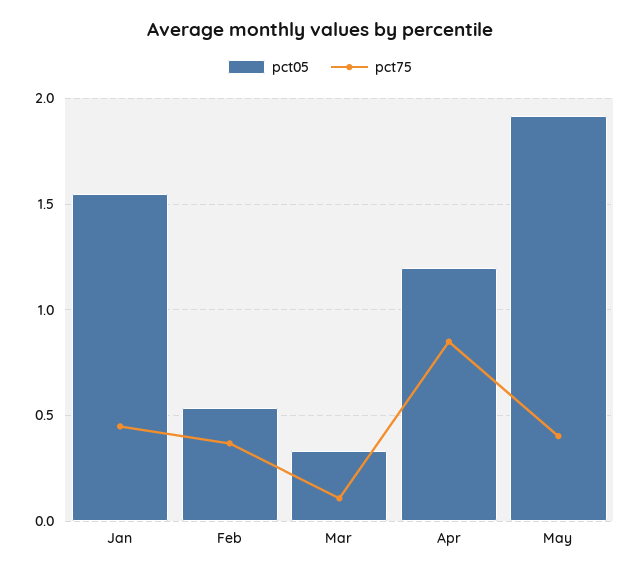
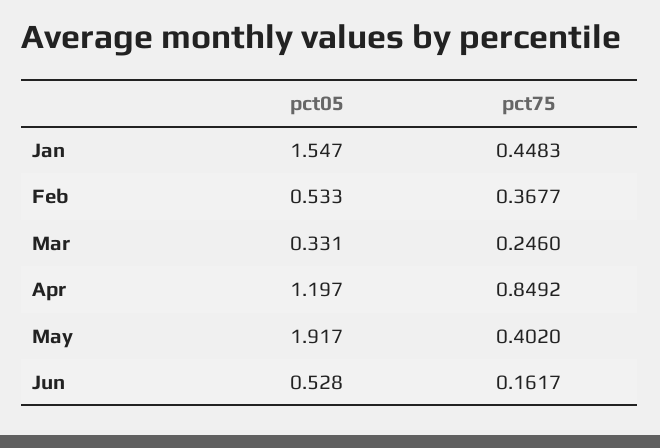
pct75, Mar: 0.1 -> 0.246
pct05, Jun: none -> 0.528
pct75, Jun: none -> 0.1617

